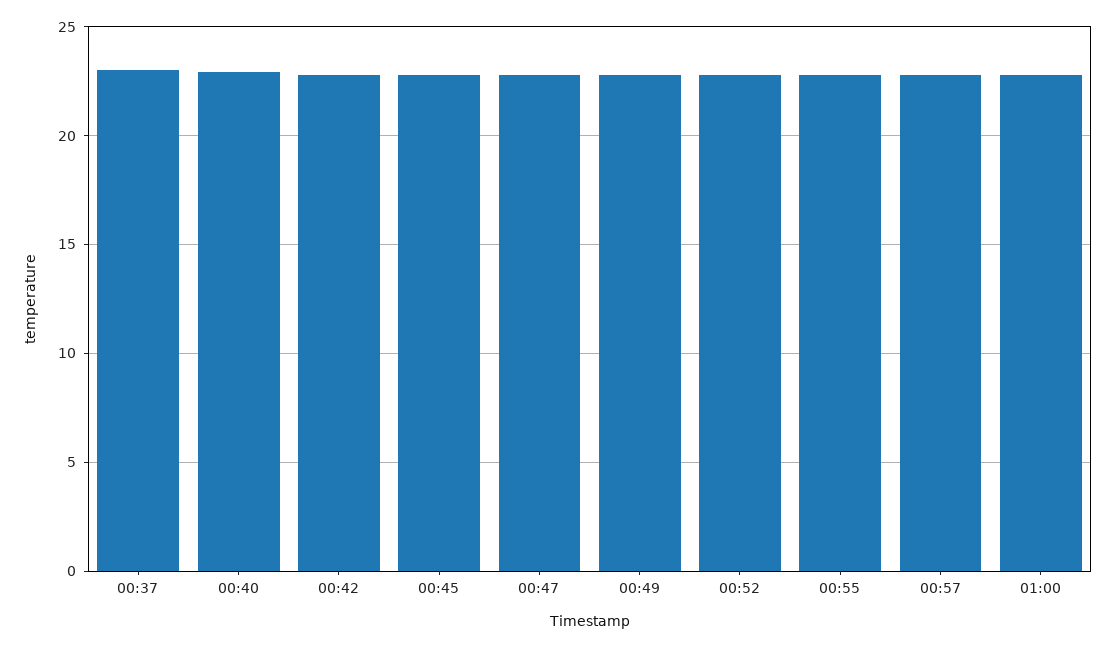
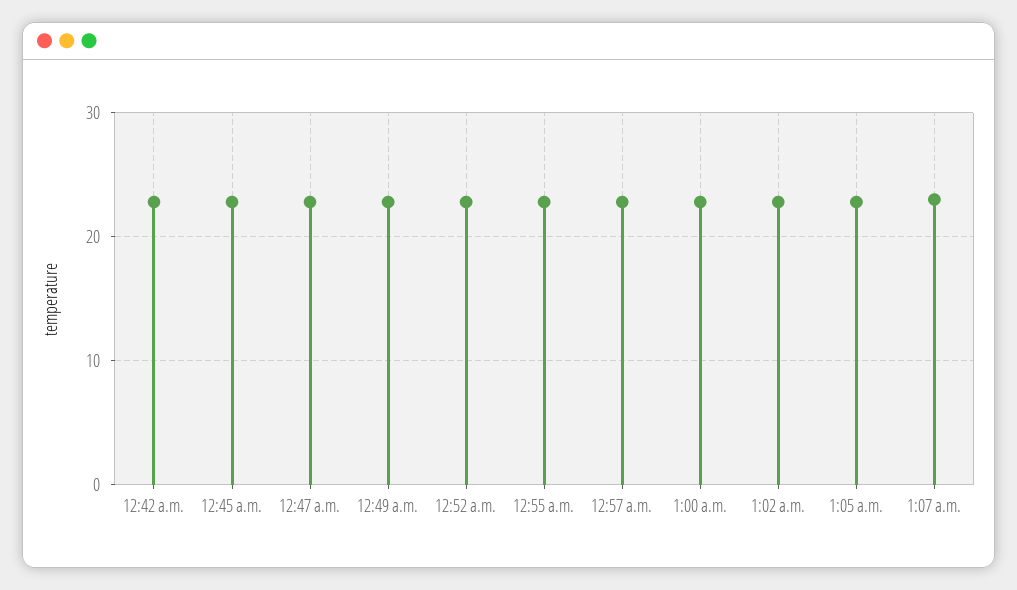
00:37: 23 -> none
00:40: 23 -> none
1:02 a.m.: none -> 23
1:05 a.m.: none -> 23
1:07 a.m.: none -> 23

